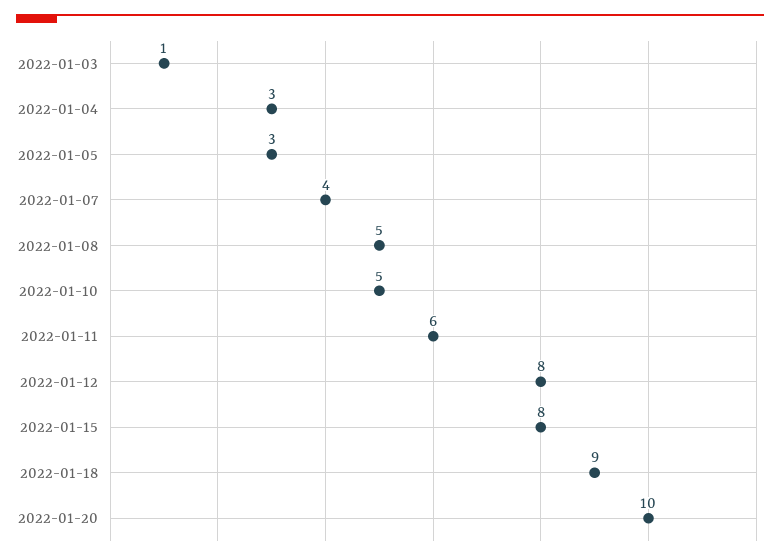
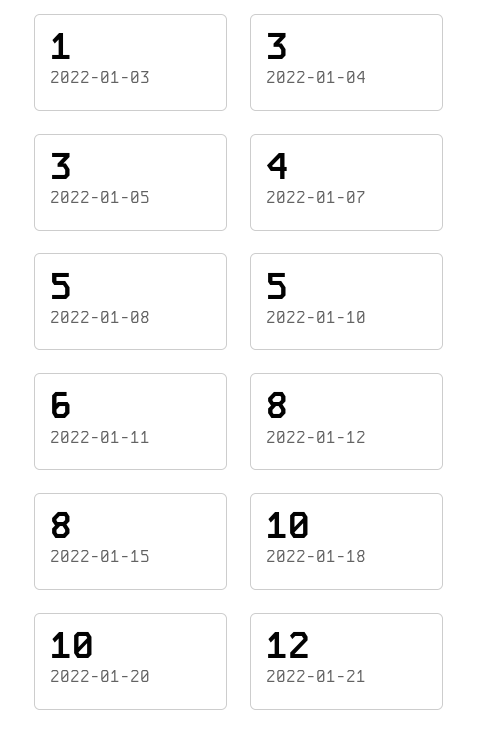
2022-01-18: 9 -> 10
2022-01-21: none -> 12

